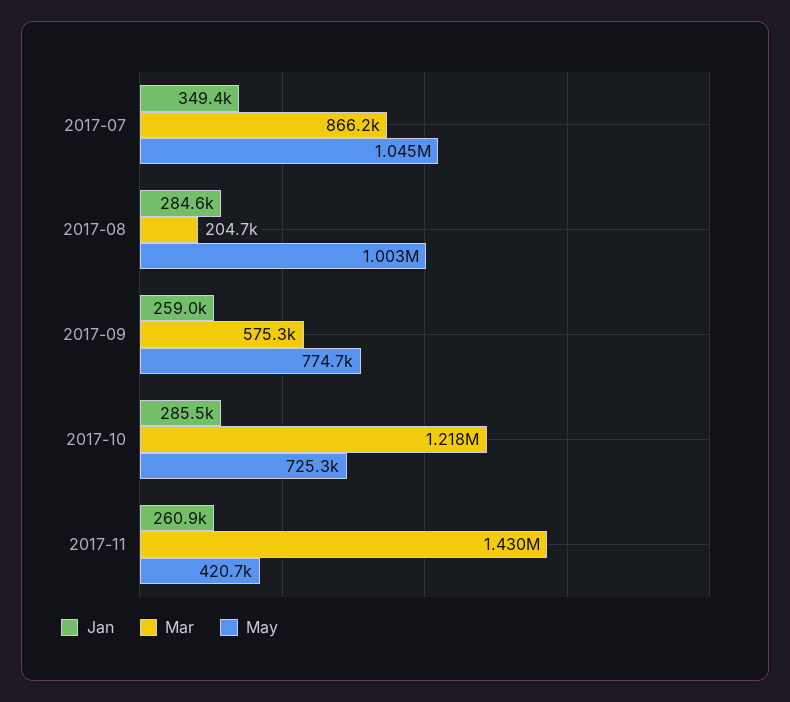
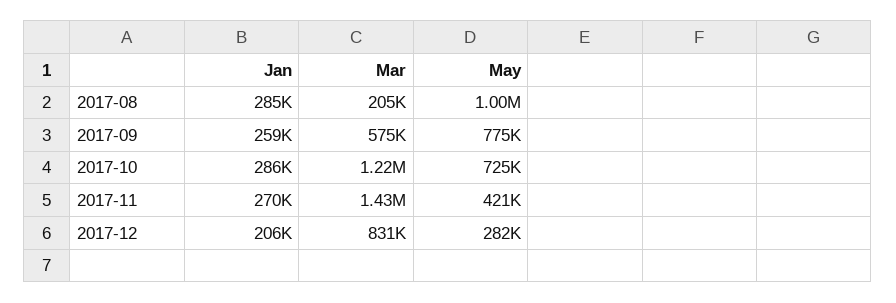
Jan, 2017-07: 349400 -> none
Mar, 2017-07: 866200 -> none
May, 2017-07: 1045000 -> none
Jan, 2017-11: 260900 -> 270000
Jan, 2017-12: none -> 206000
Mar, 2017-12: none -> 831000
May, 2017-12: none -> 282000

